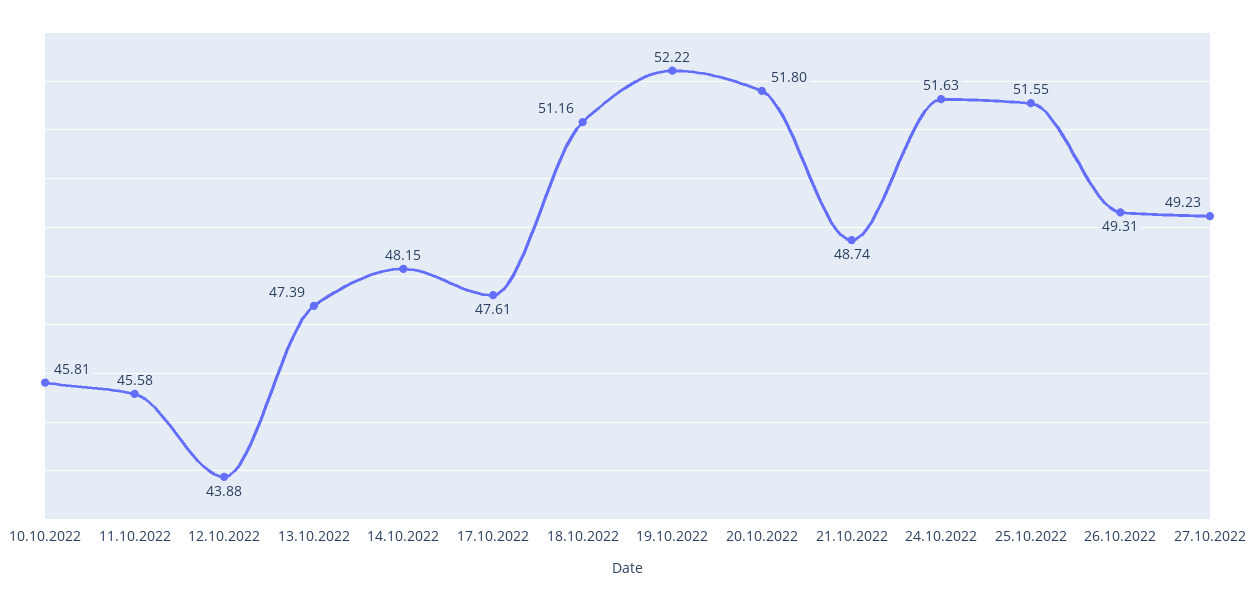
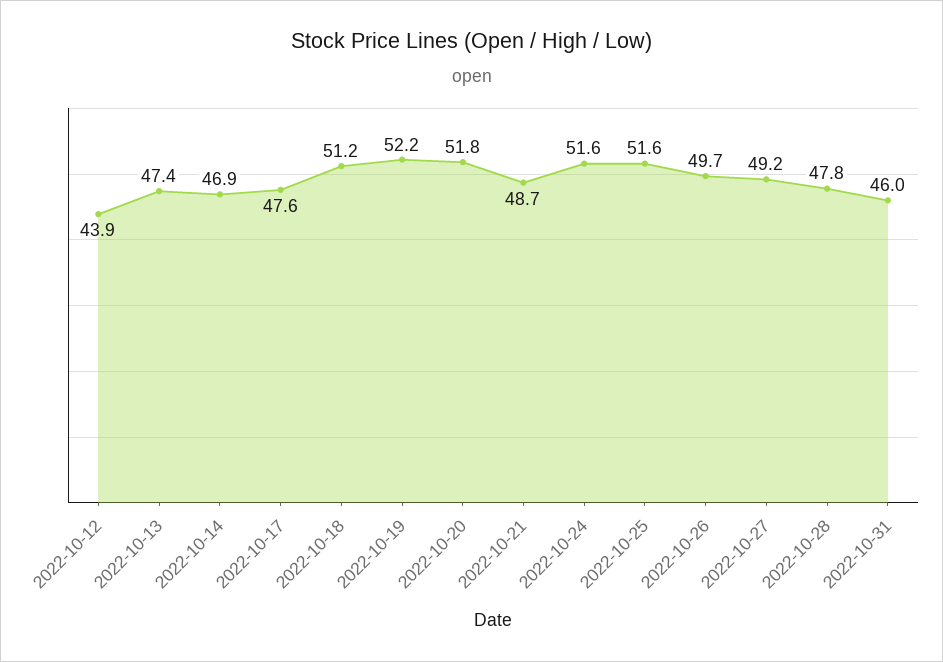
10.10.2022: 45.81 -> none
11.10.2022: 45.58 -> none
14.10.2022: 48.15 -> 46.9
26.10.2022: 49.31 -> 49.7
2022-10-28: none -> 47.8
2022-10-31: none -> 46

